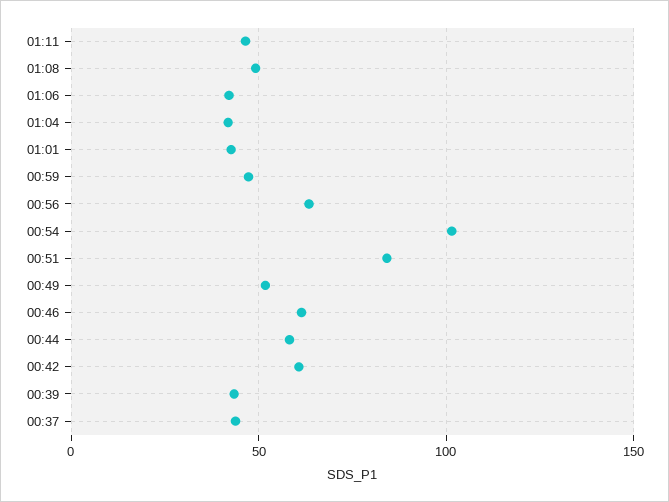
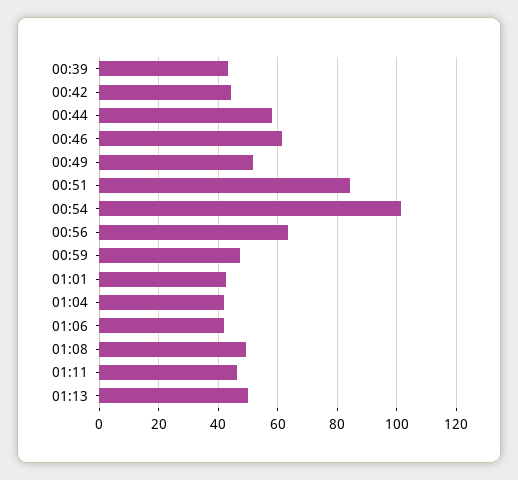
00:42: 60 -> 45
00:37: 45 -> none
01:13: none -> 50

